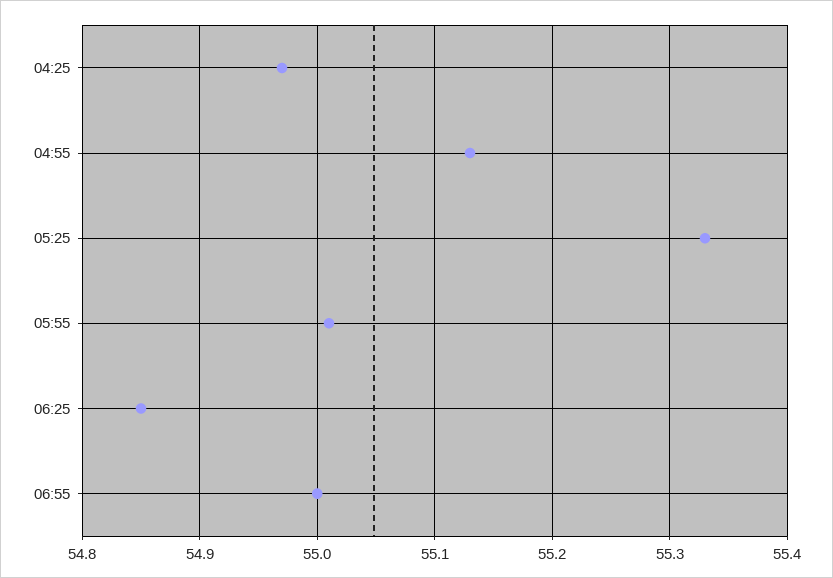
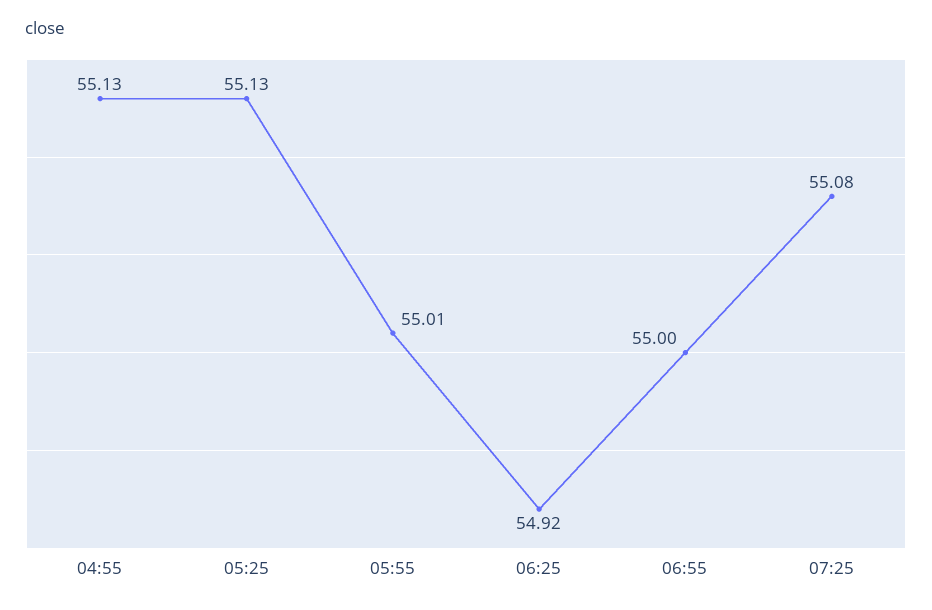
04:25: 54.97 -> none
05:25: 55.33 -> 55.13
06:25: 54.85 -> 54.92
07:25: none -> 55.08

